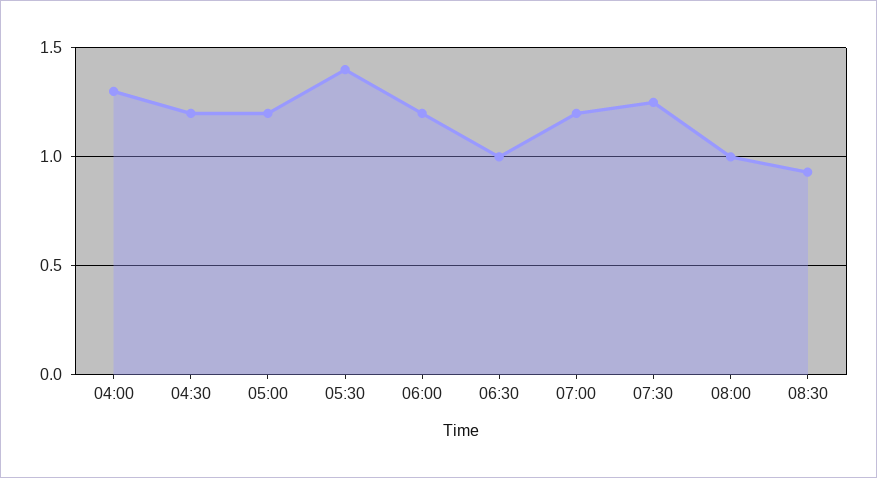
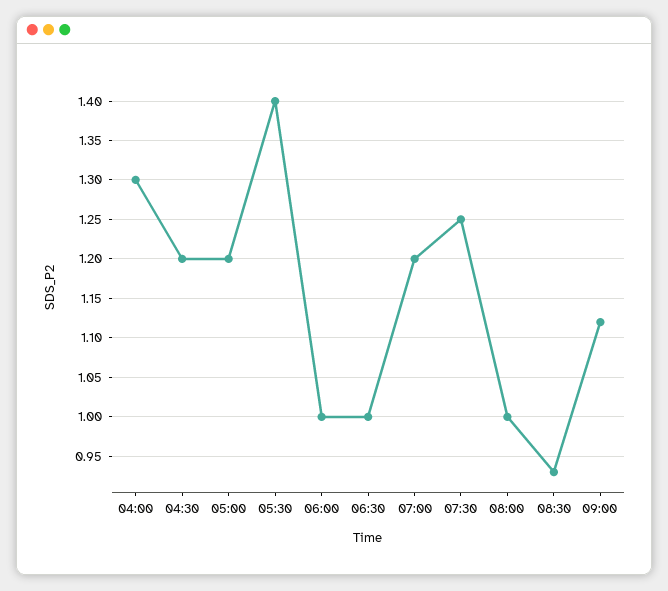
06:00: 1.2 -> 1
09:00: none -> 1.12

